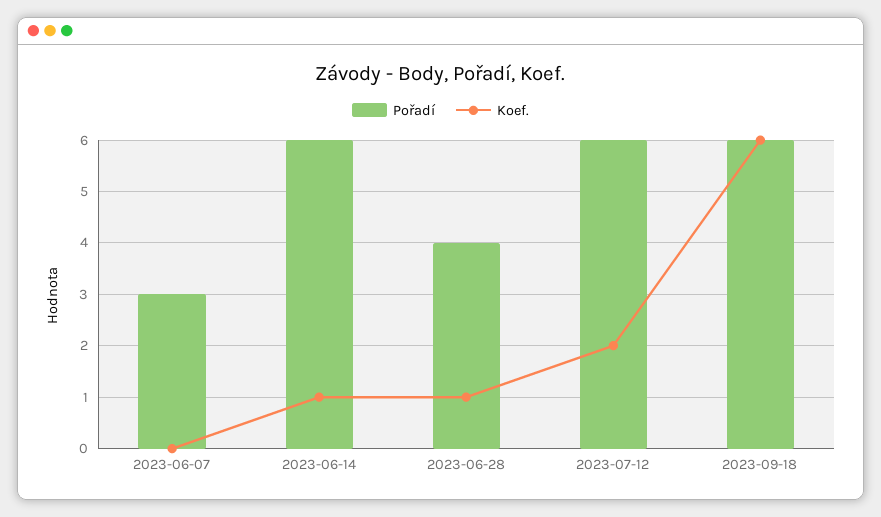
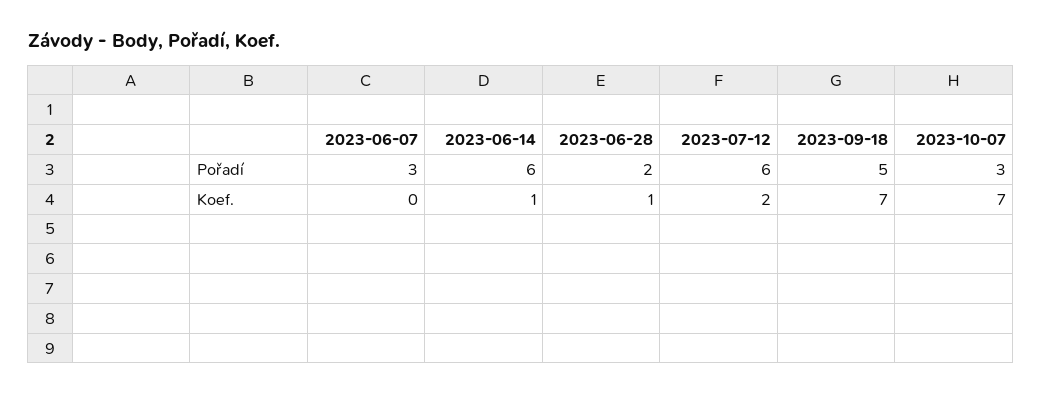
Pořadí, 2023-06-28: 4 -> 2
Pořadí, 2023-09-18: 6 -> 5
Koef., 2023-09-18: 6 -> 7
Pořadí, 2023-10-07: none -> 3
Koef., 2023-10-07: none -> 7

